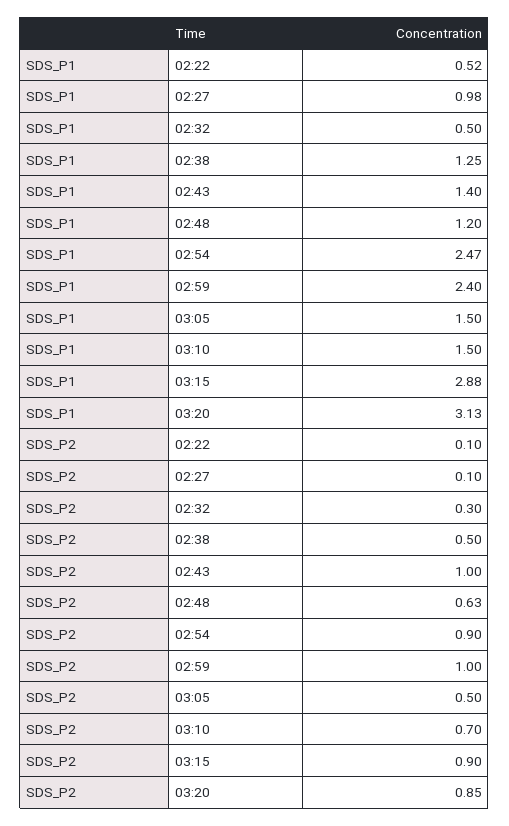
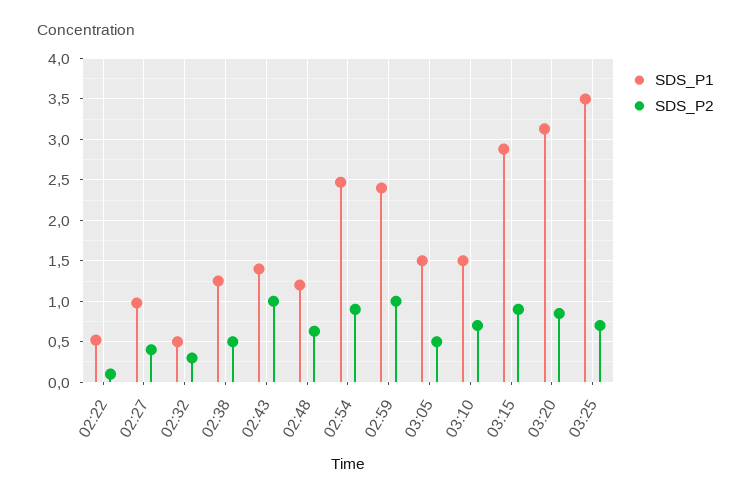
SDS_P2, 02:27: 0.1 -> 0.4
SDS_P1, 03:25: none -> 3.5
SDS_P2, 03:25: none -> 0.7

